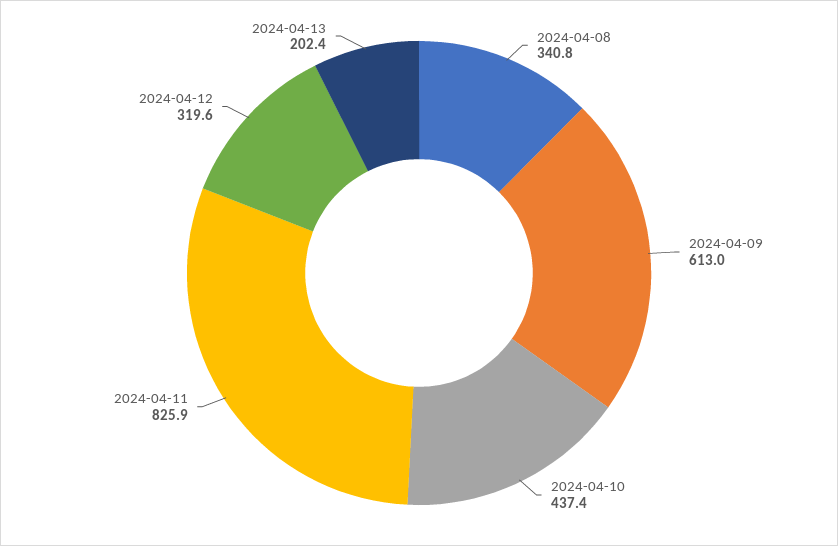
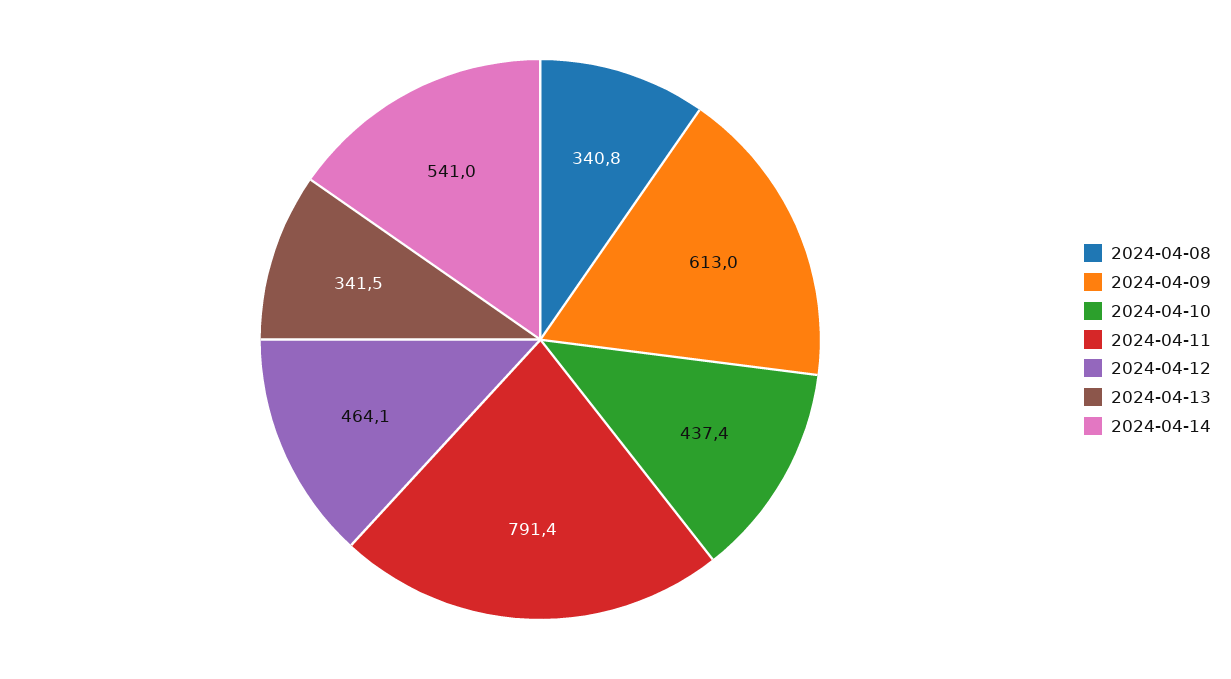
2024-04-11: 825.9 -> 791.4
2024-04-12: 319.6 -> 464.1
2024-04-13: 202.4 -> 341.5
2024-04-14: none -> 541

